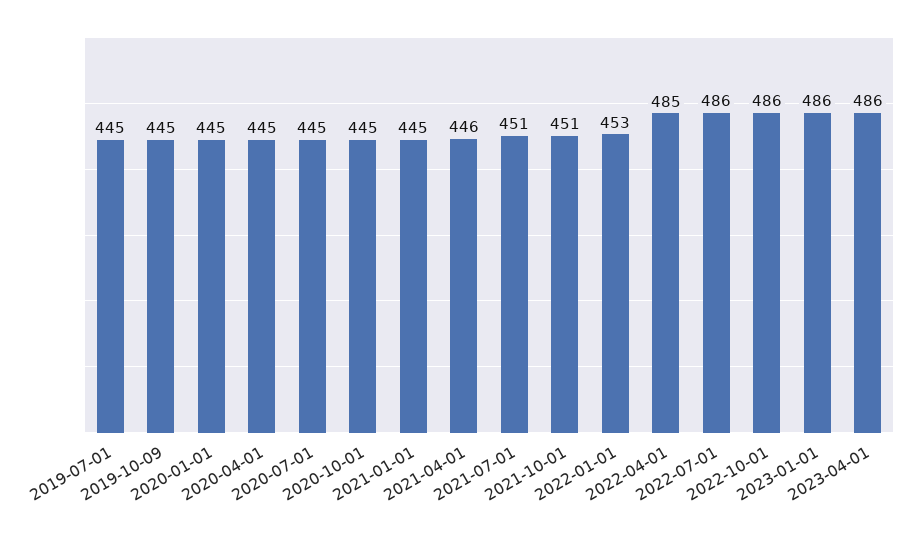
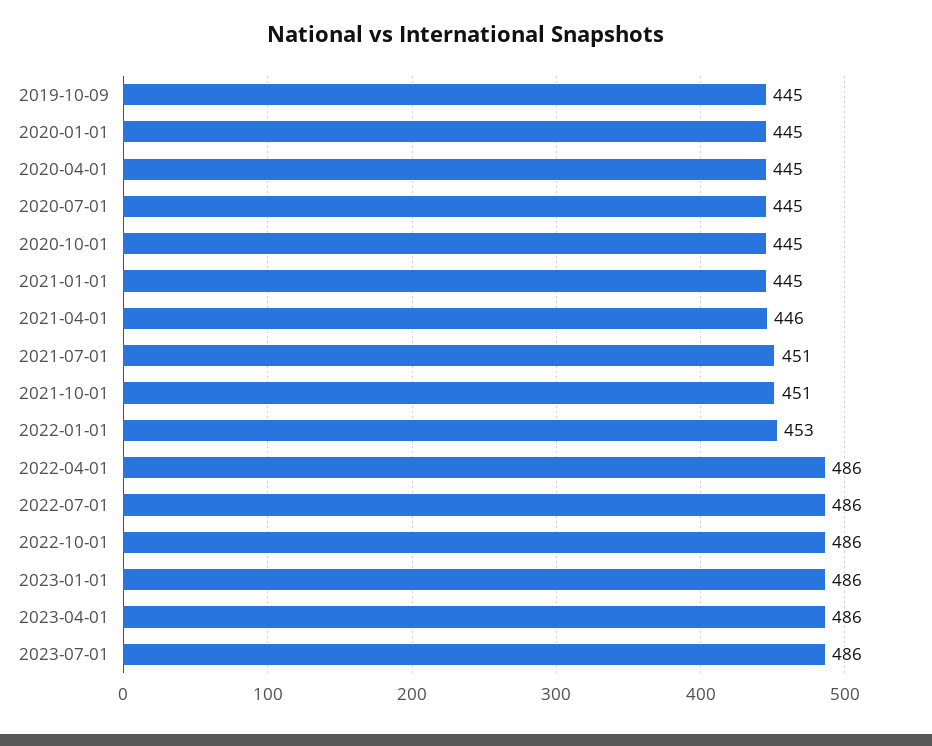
2019-07-01: 445 -> none
2022-04-01: 485 -> 486
2023-07-01: none -> 486

